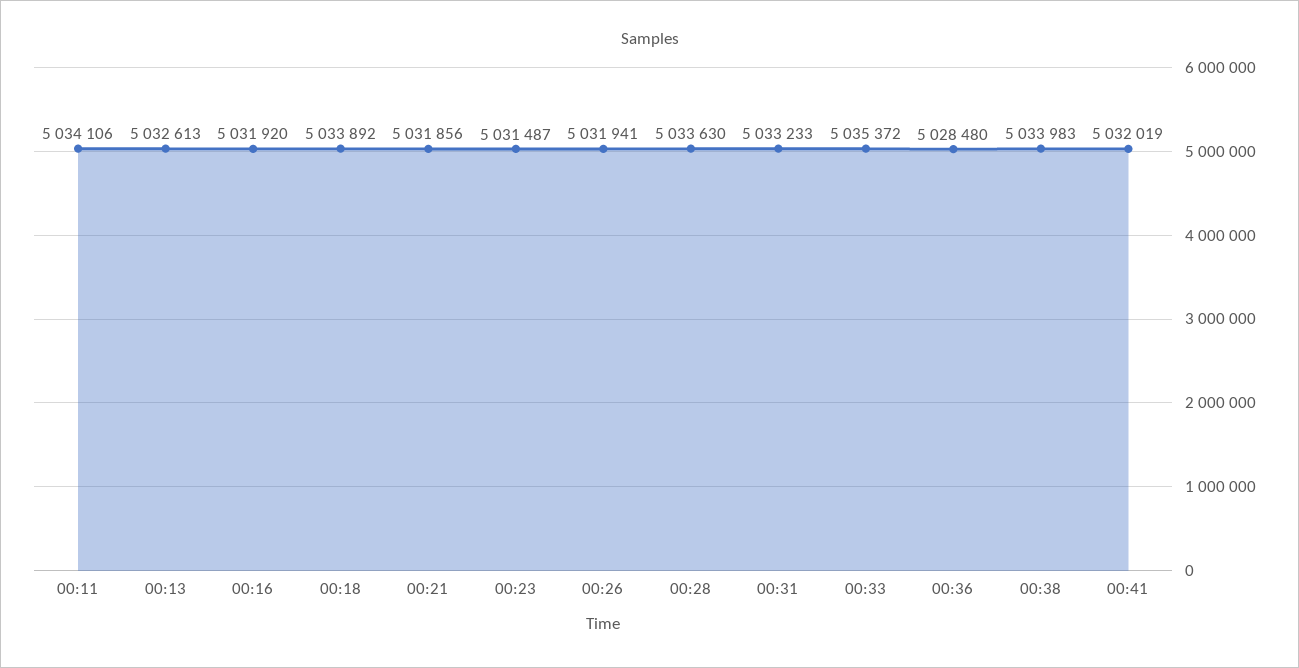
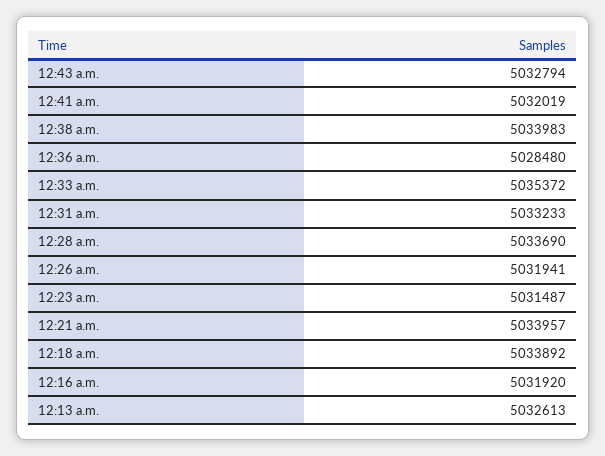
00:11: 5034106 -> none
00:21: 5031856 -> 5033957
00:28: 5033630 -> 5033690
12:43 a.m.: none -> 5032794

